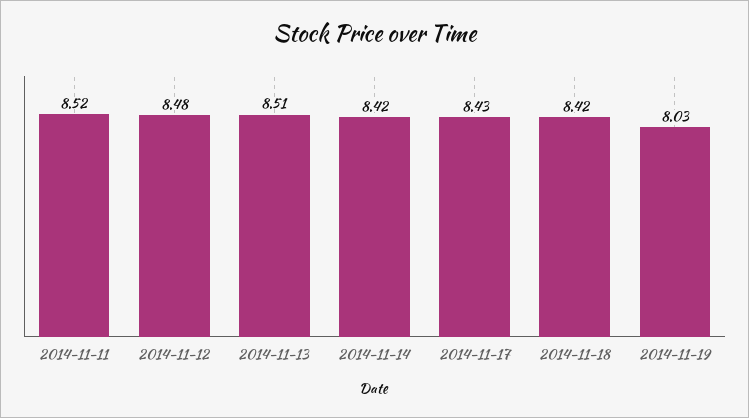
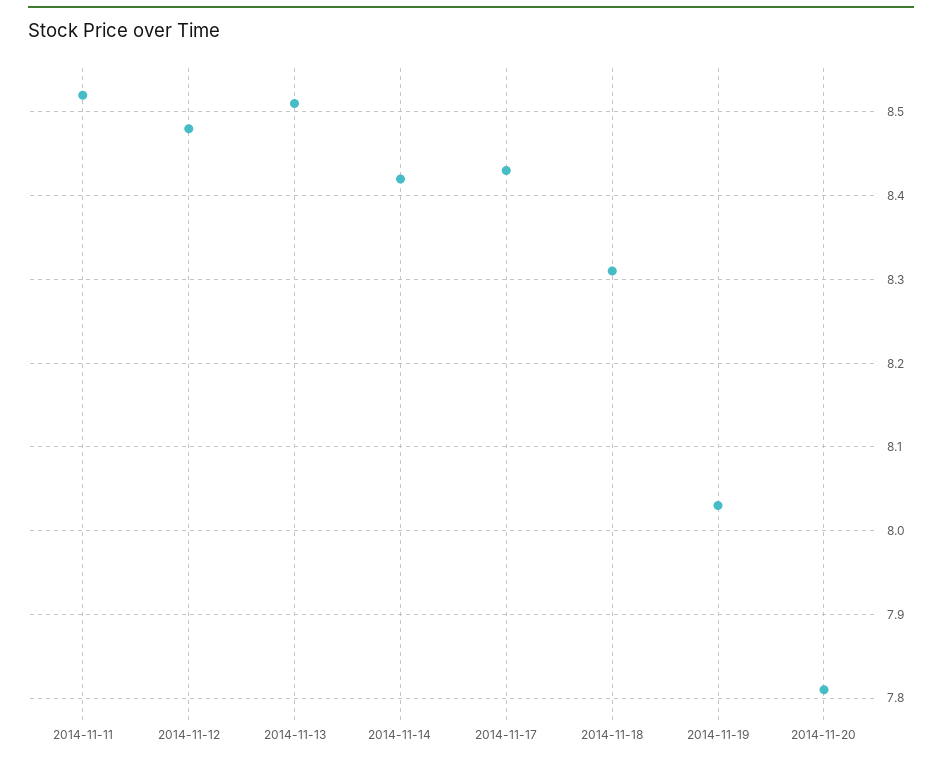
2014-11-18: 8.42 -> 8.31
2014-11-20: none -> 7.81

